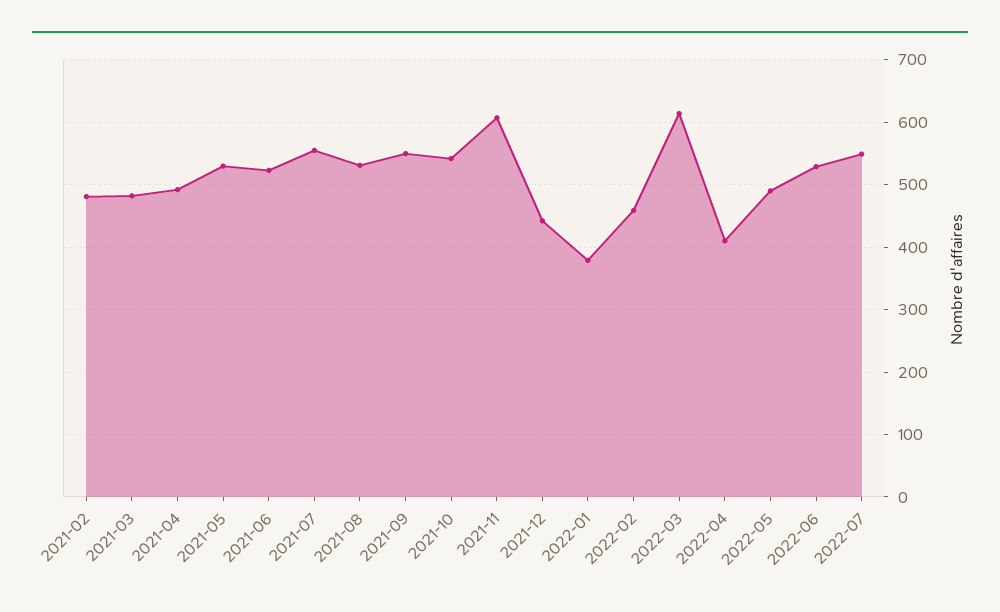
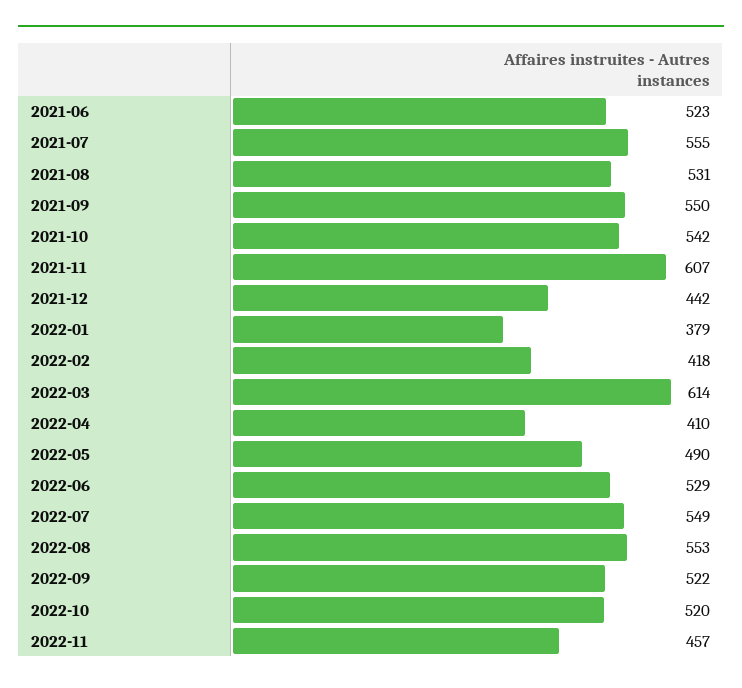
2021-02: 480 -> none
2021-03: 480 -> none
2021-04: 490 -> none
2021-05: 530 -> none
2022-02: 460 -> 418
2022-08: none -> 553
2022-09: none -> 522
2022-10: none -> 520
2022-11: none -> 457

